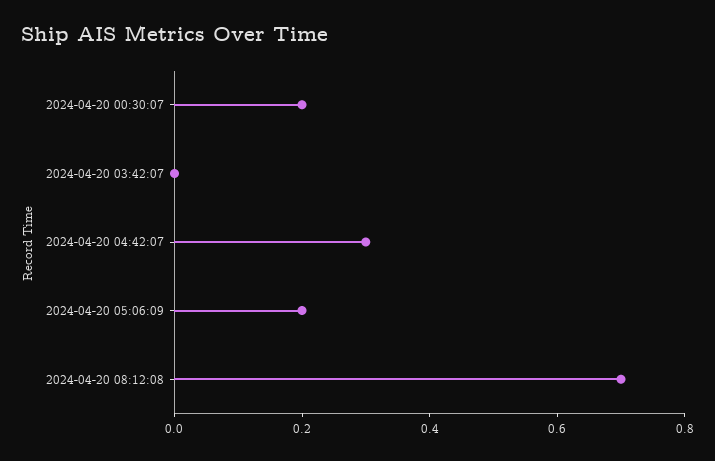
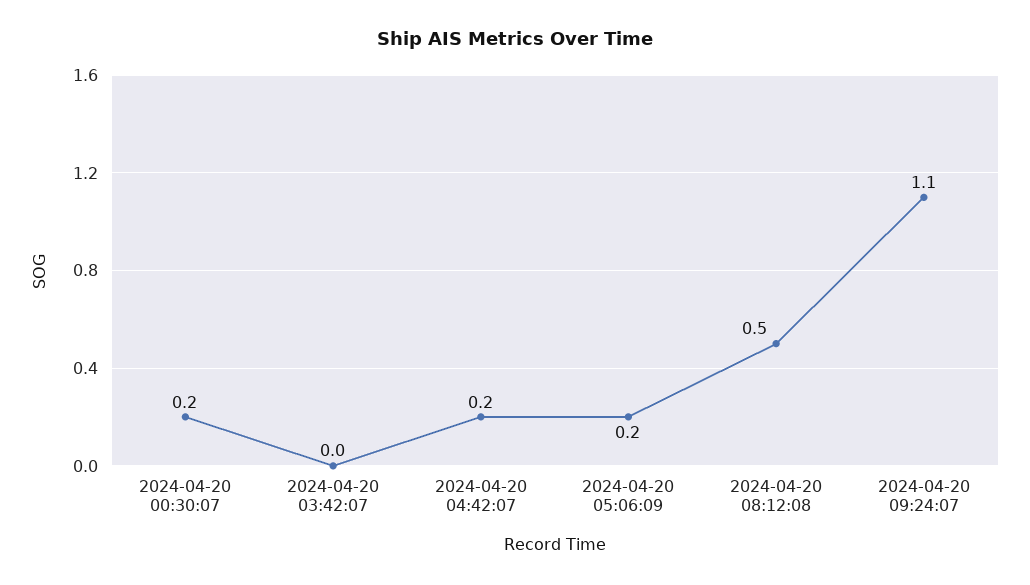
2024-04-20 04:42:07: 0.3 -> 0.2
2024-04-20 08:12:08: 0.7 -> 0.5
2024-04-20 09:24:07: none -> 1.1

